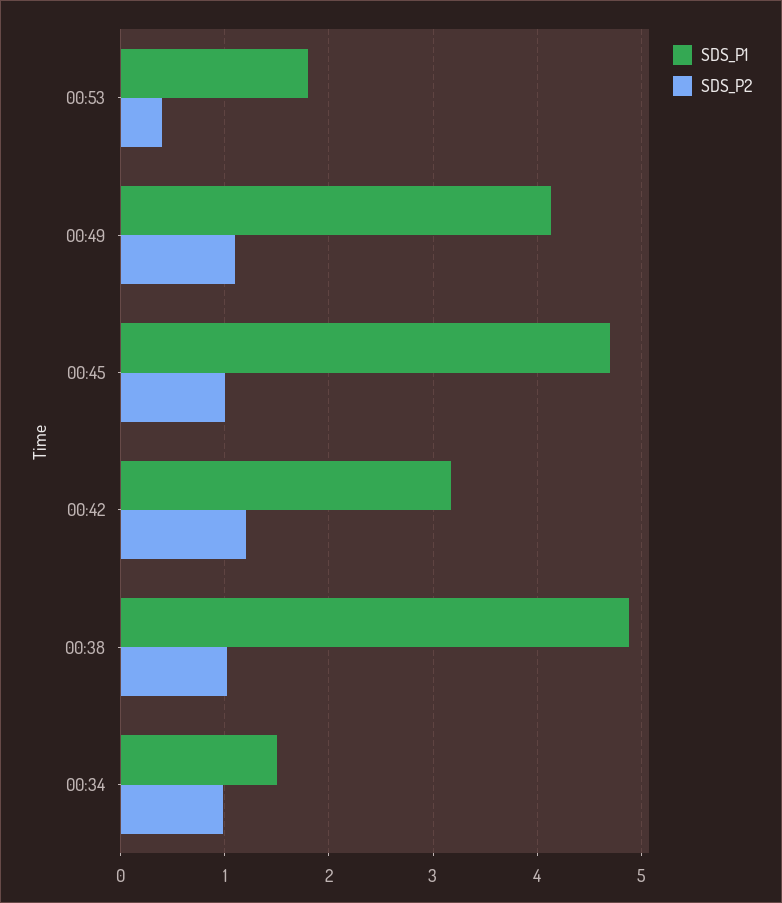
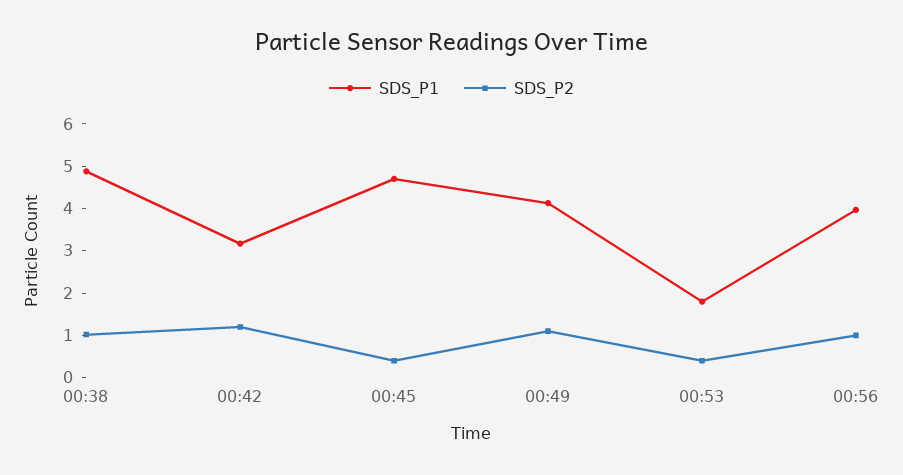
SDS_P2, 00:45: 1 -> 0.4
SDS_P1, 00:34: 1.5 -> none
SDS_P2, 00:34: 1 -> none
SDS_P1, 00:56: none -> 4
SDS_P2, 00:56: none -> 1

